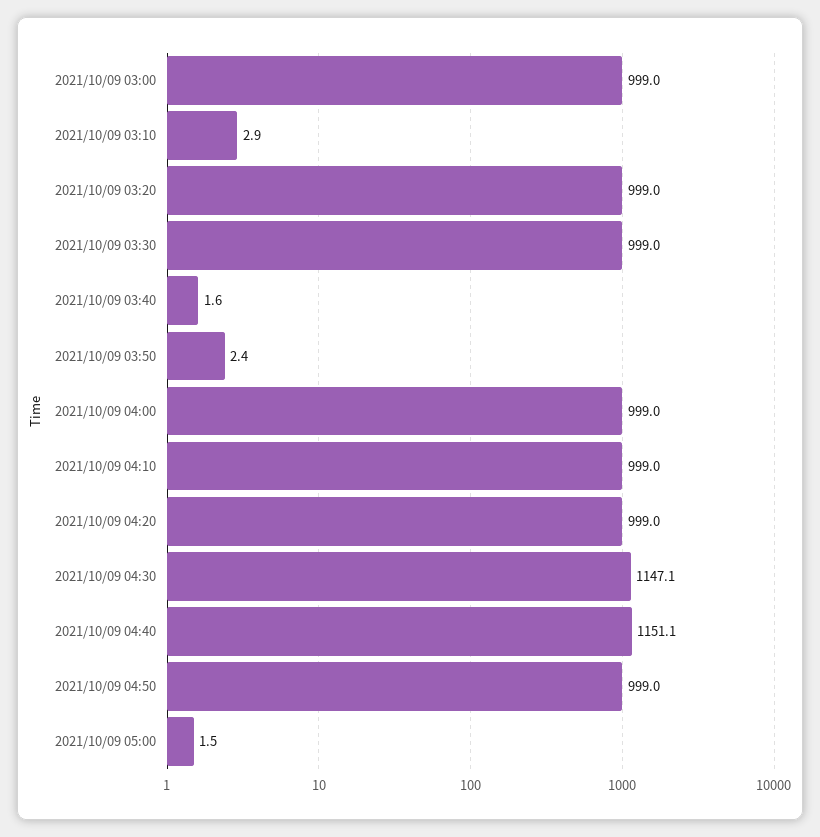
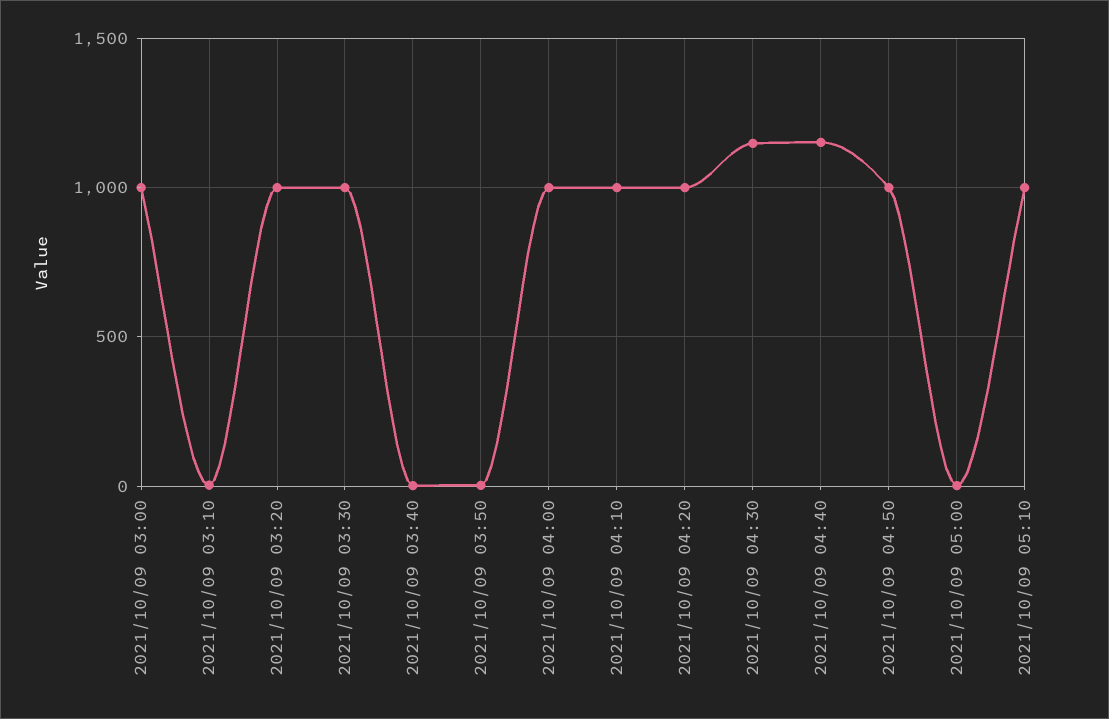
2021/10/09 05:10: none -> 1000

